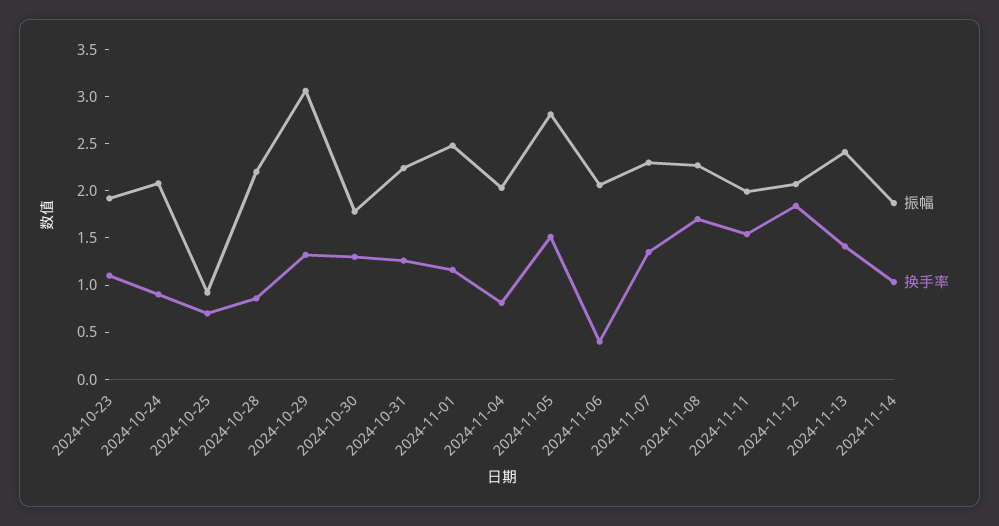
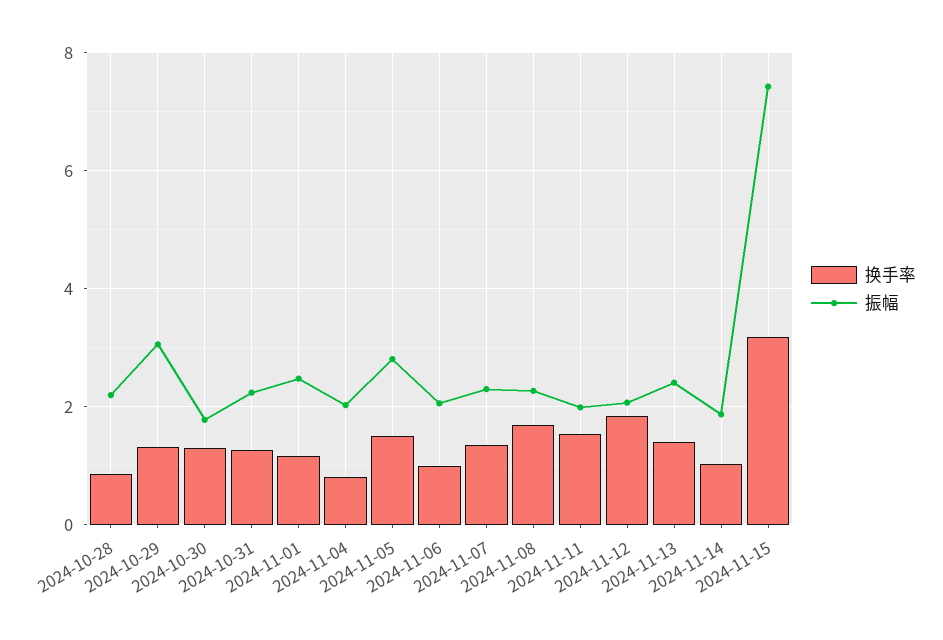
振幅, 2024-10-23: 1.9 -> none
换手率, 2024-10-23: 1.1 -> none
振幅, 2024-10-24: 2.1 -> none
换手率, 2024-10-24: 0.9 -> none
振幅, 2024-10-25: 0.9 -> none
换手率, 2024-10-25: 0.7 -> none
换手率, 2024-11-06: 0.4 -> 1
换手率, 2024-11-15: none -> 3.2
振幅, 2024-11-15: none -> 7.4

